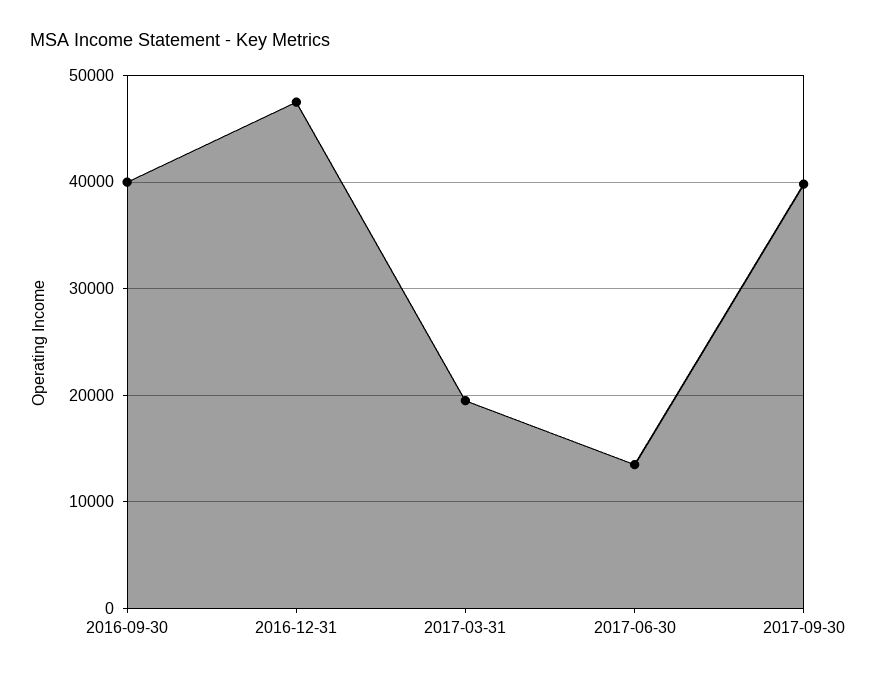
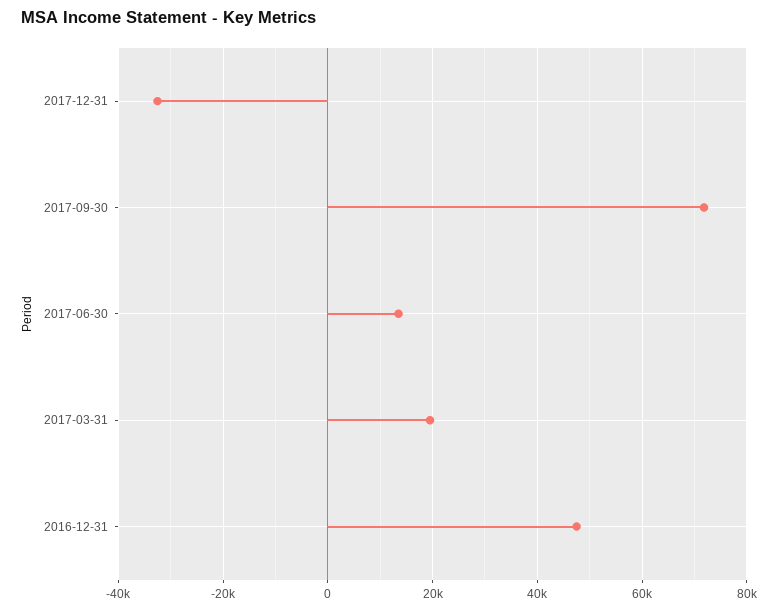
2016-09-30: 40000 -> none
2017-09-30: 40000 -> 72000
2017-12-31: none -> -32000

